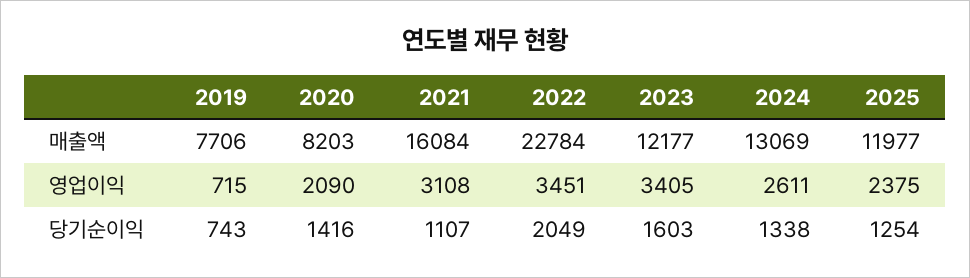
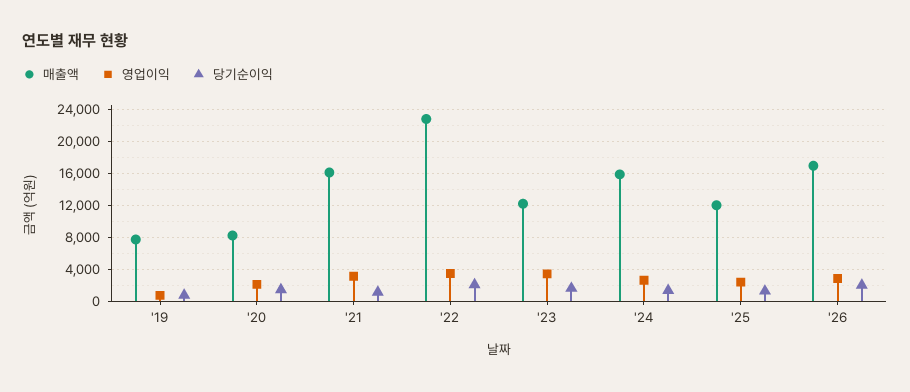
매출액, 2024: 13069 -> 16000
매출액, '26: none -> 17000
영업이익, '26: none -> 3000
당기순이익, '26: none -> 2000

